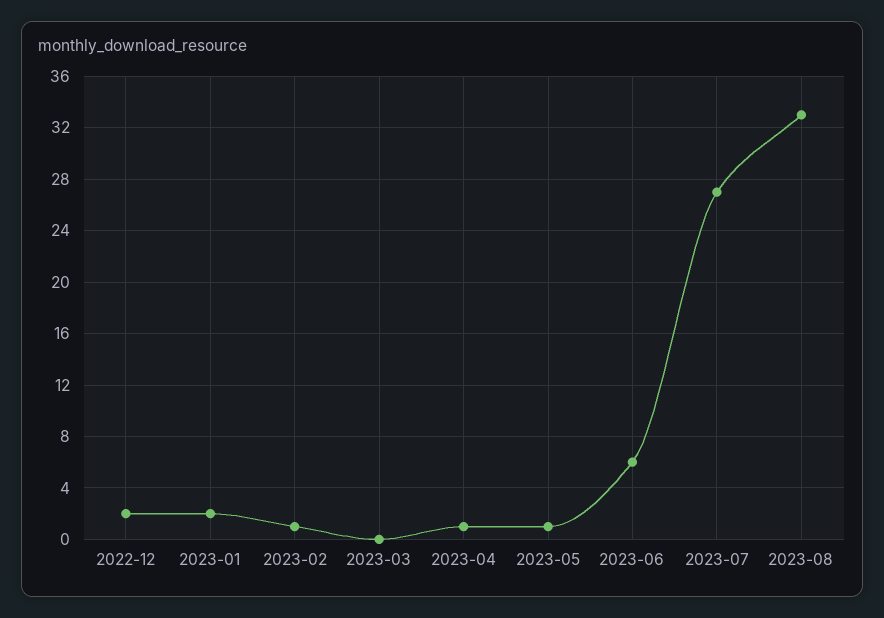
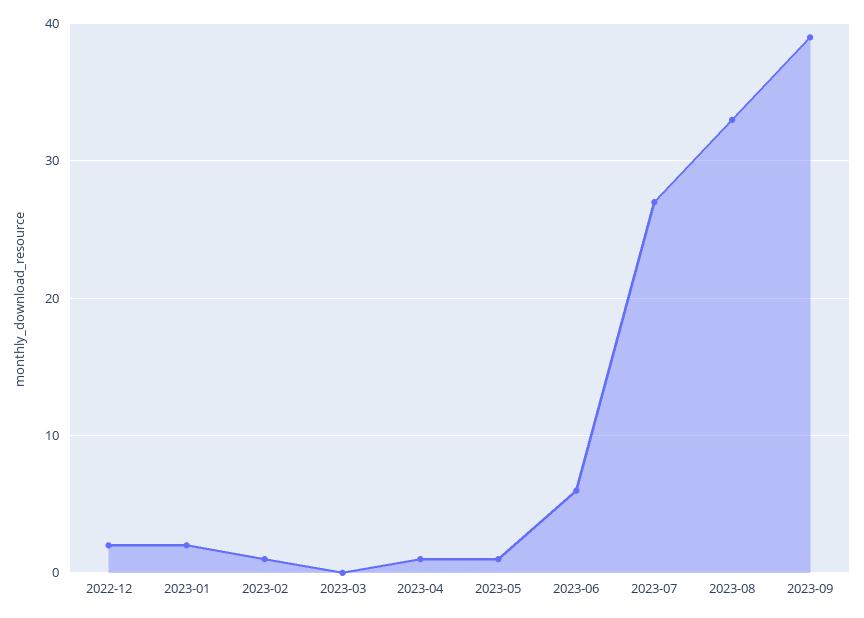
2023-09: none -> 39

